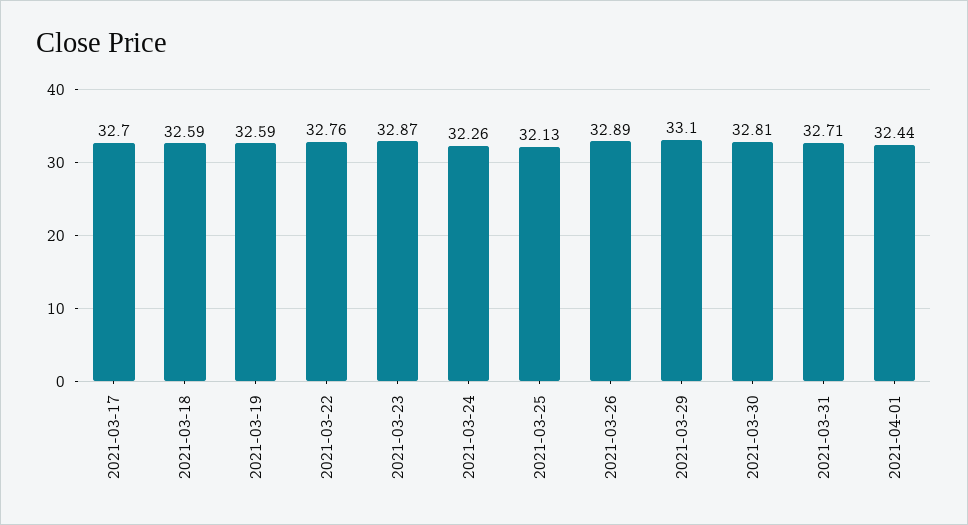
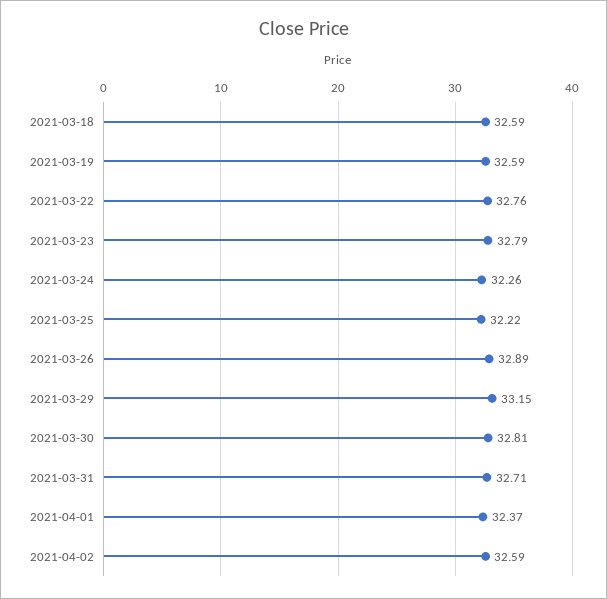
2021-03-17: 32.7 -> none
2021-03-23: 32.87 -> 32.79
2021-03-25: 32.13 -> 32.22
2021-03-29: 33.1 -> 33.15
2021-04-01: 32.44 -> 32.37
2021-04-02: none -> 32.59

